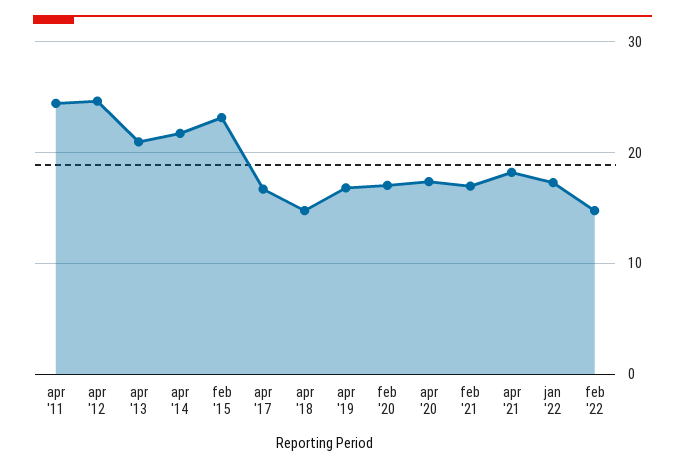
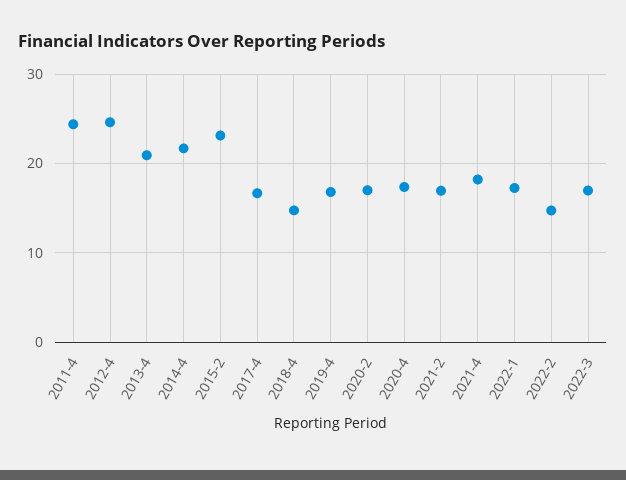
2022-3: none -> 17

